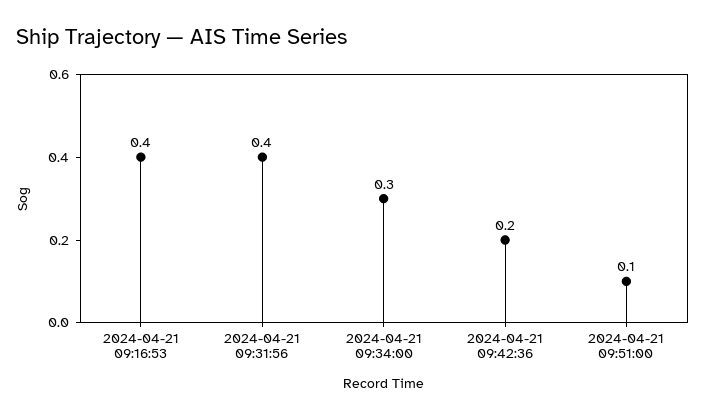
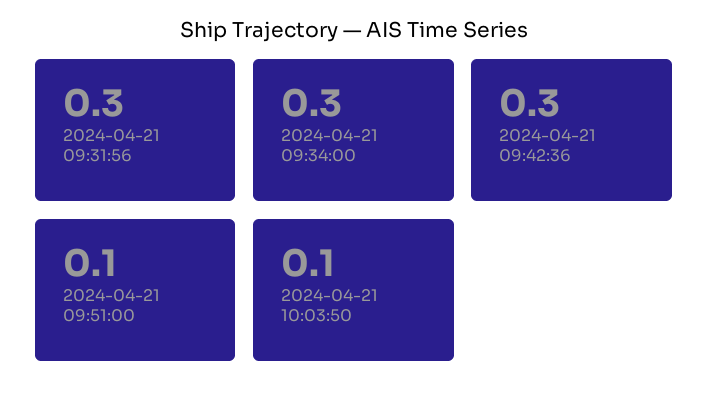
2024-04-21 09:16:53: 0.4 -> none
2024-04-21 09:31:56: 0.4 -> 0.3
2024-04-21 09:42:36: 0.2 -> 0.3
2024-04-21 10:03:50: none -> 0.1

